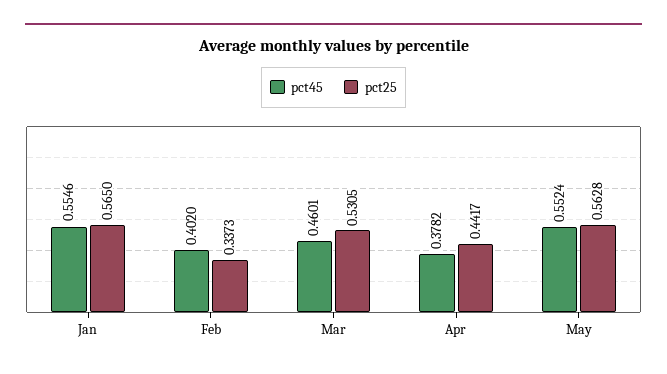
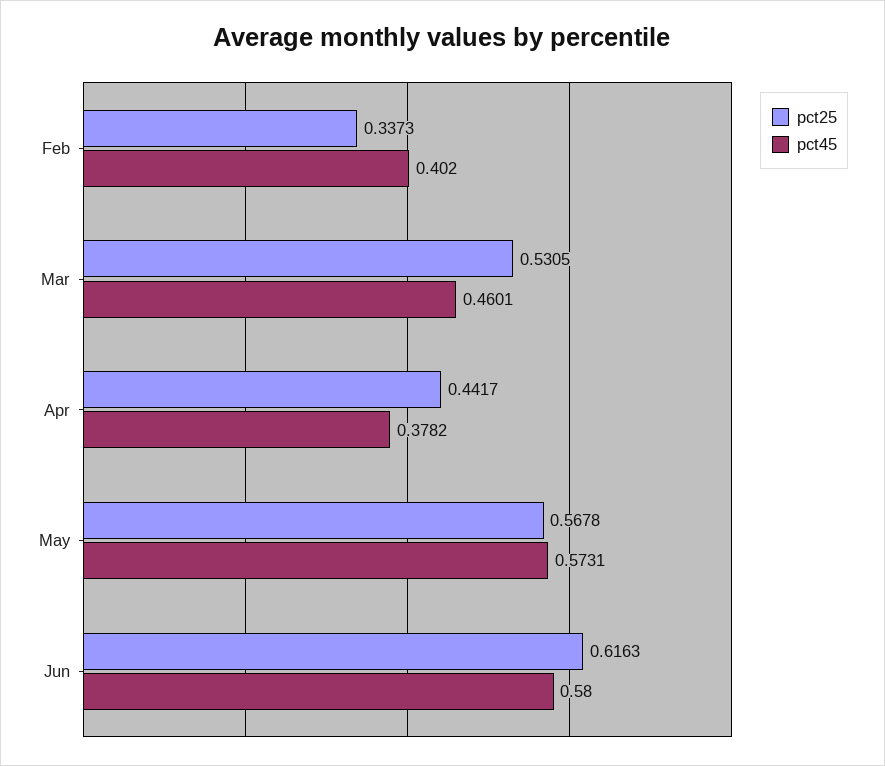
pct45, Jan: 0.5546 -> none
pct25, Jan: 0.565 -> none
pct45, May: 0.5524 -> 0.5731
pct25, May: 0.5628 -> 0.5678
pct25, Jun: none -> 0.6163
pct45, Jun: none -> 0.58

